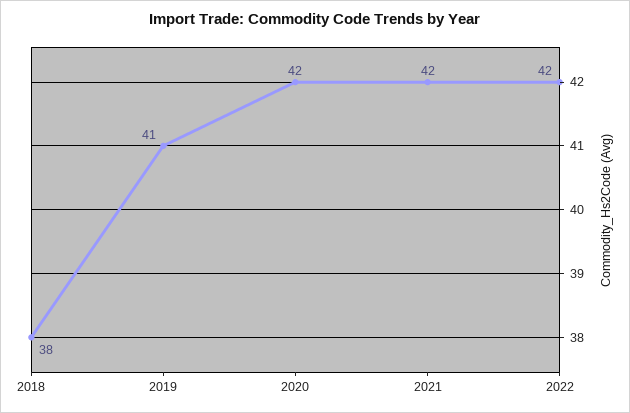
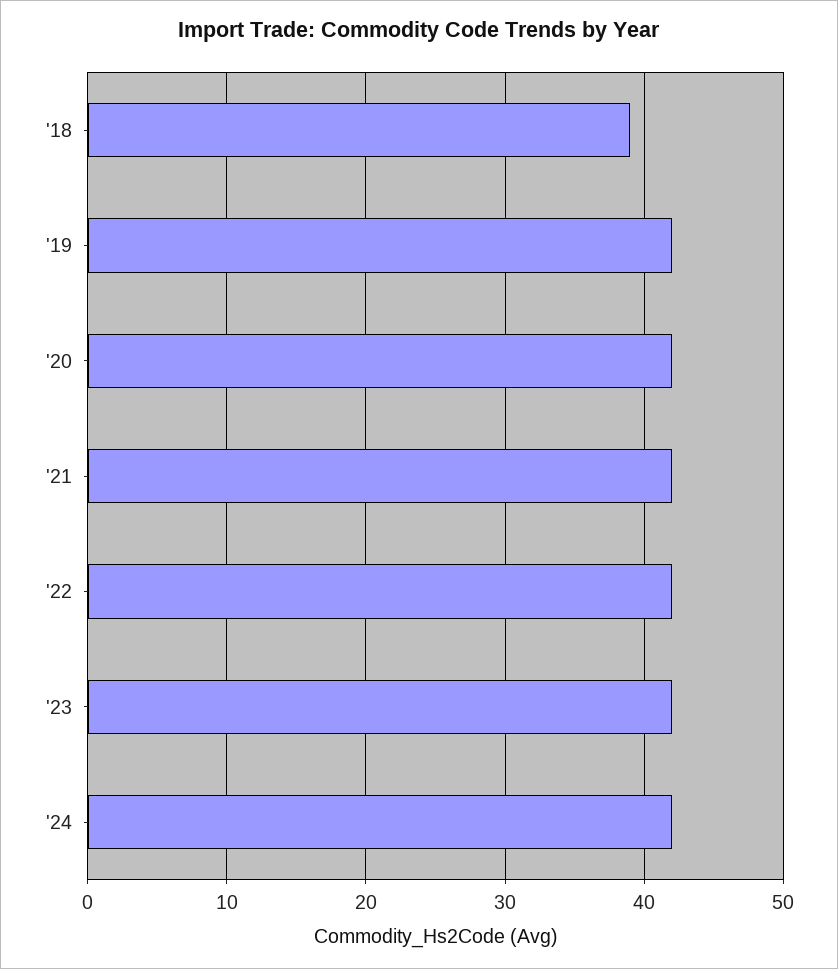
2018: 38 -> 39
2019: 41 -> 42
'23: none -> 42
'24: none -> 42

